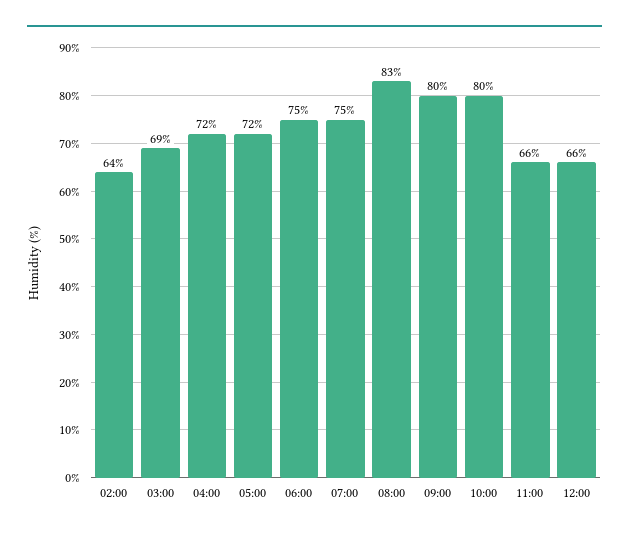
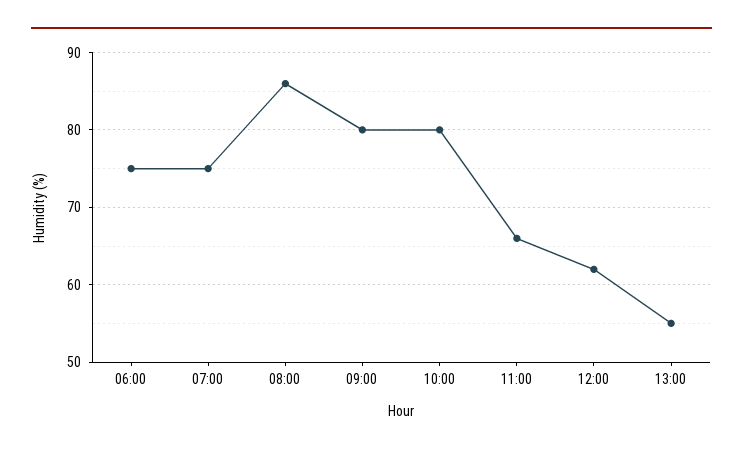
02:00: 64 -> none
03:00: 69 -> none
04:00: 72 -> none
05:00: 72 -> none
08:00: 83 -> 86
12:00: 66 -> 62
13:00: none -> 55

